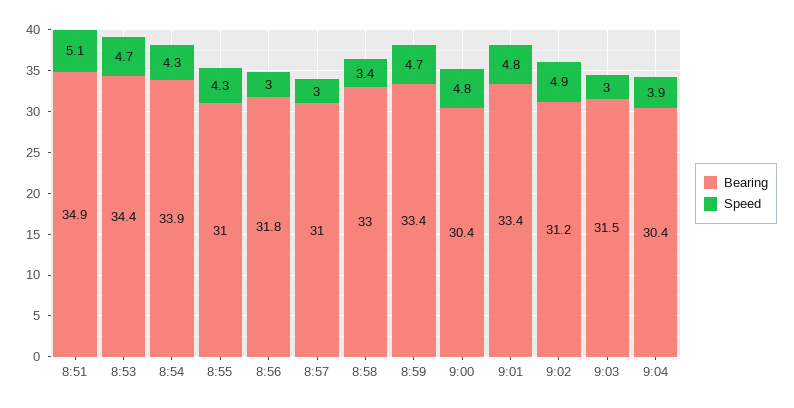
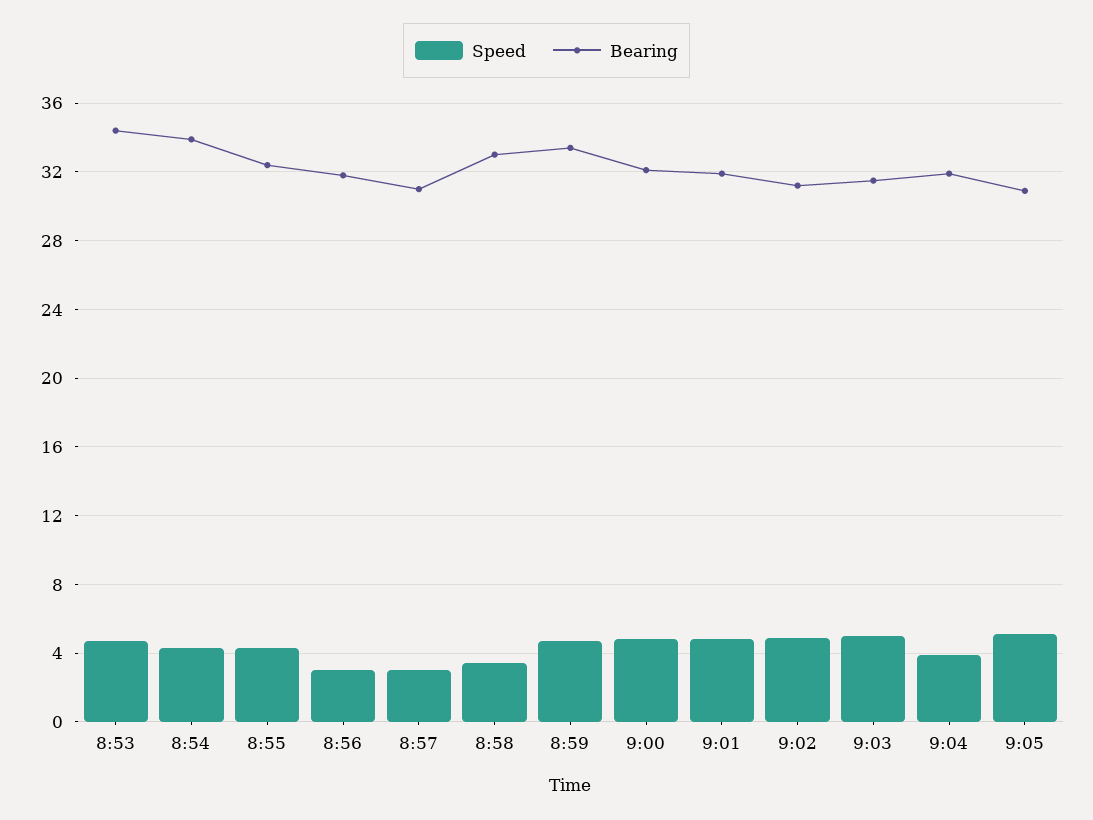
Bearing, 8:51: 34.9 -> none
Speed, 8:51: 5.1 -> none
Bearing, 8:55: 31 -> 32.5
Bearing, 9:00: 30.4 -> 32
Bearing, 9:01: 33.4 -> 32
Speed, 9:03: 3 -> 5
Bearing, 9:04: 30.4 -> 32
Speed, 9:05: none -> 5
Bearing, 9:05: none -> 31

